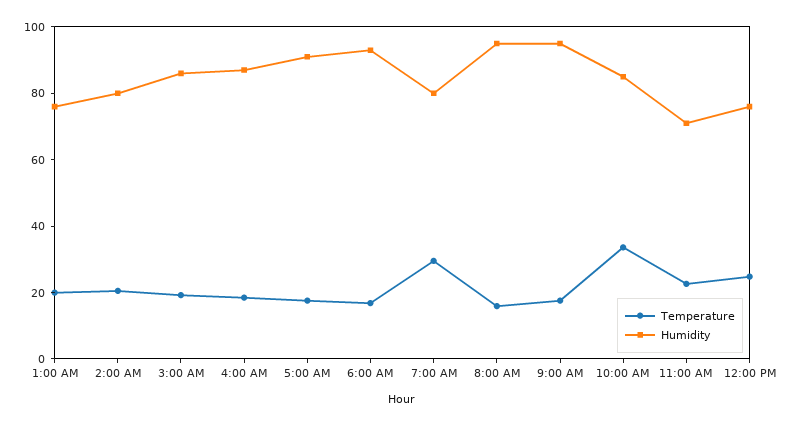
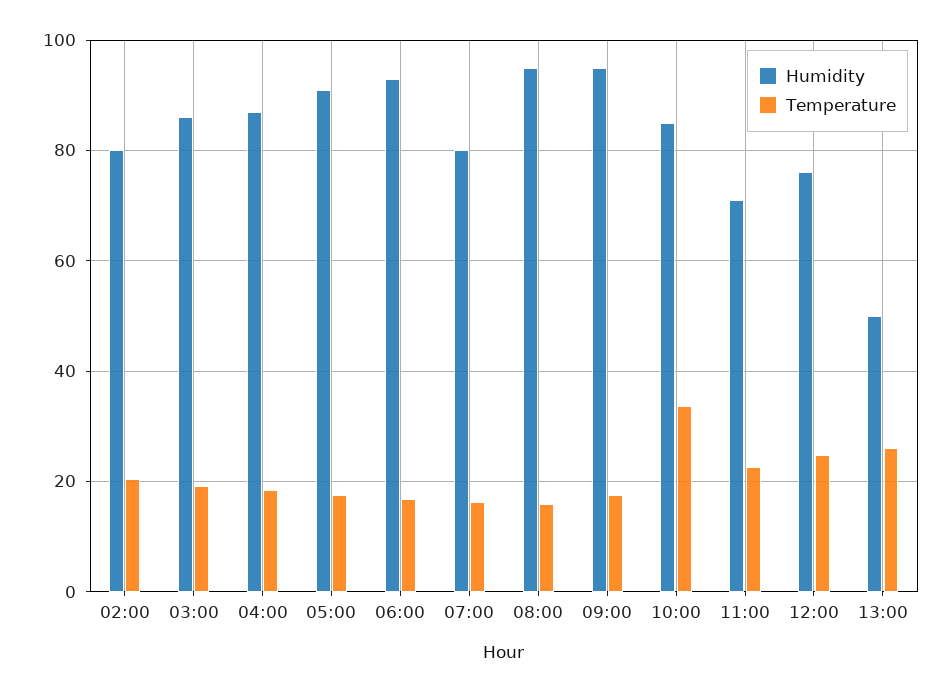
Temperature, 1:00 AM: 20 -> none
Humidity, 1:00 AM: 75 -> none
Temperature, 7:00 AM: 30 -> 16
Humidity, 13:00: none -> 50
Temperature, 13:00: none -> 26

